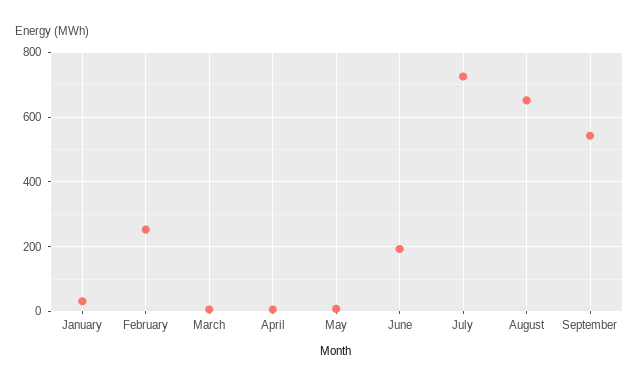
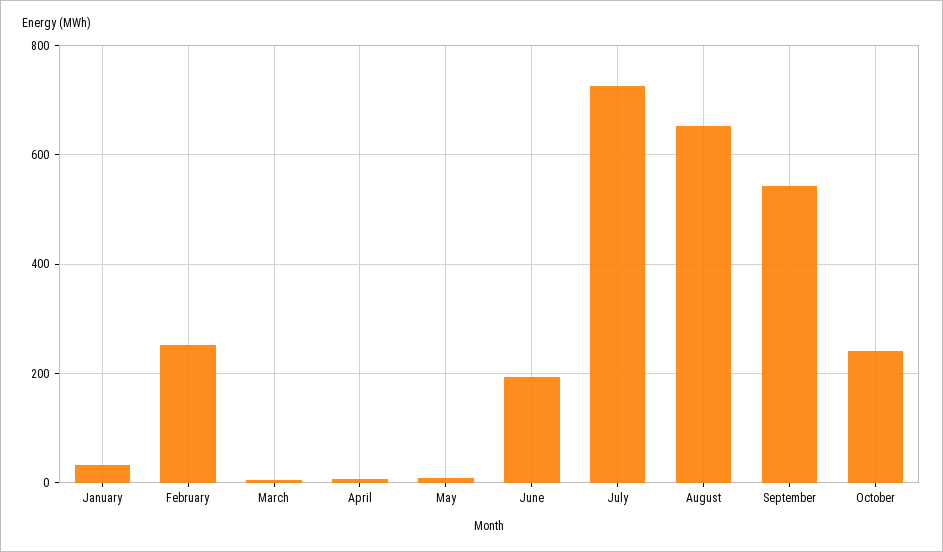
October: none -> 240

